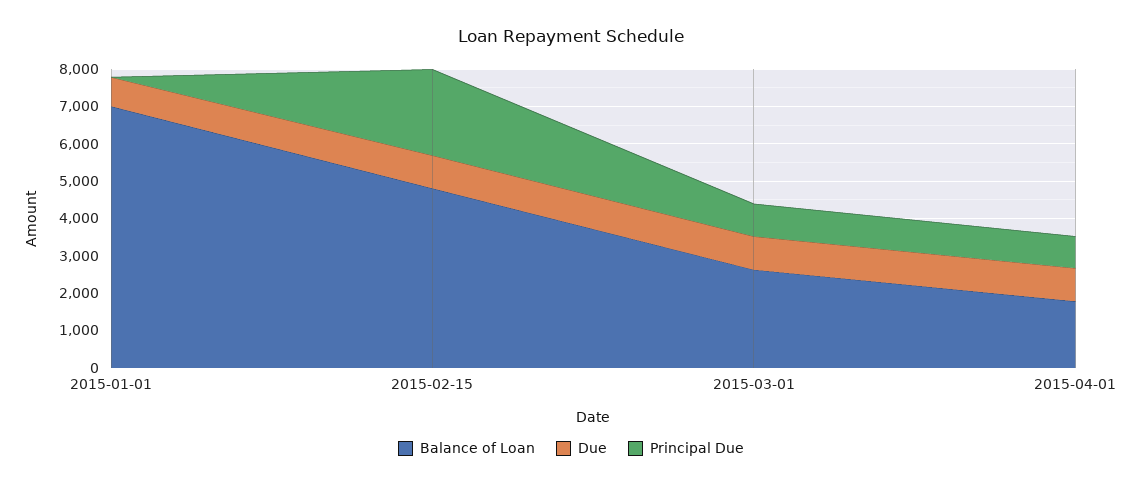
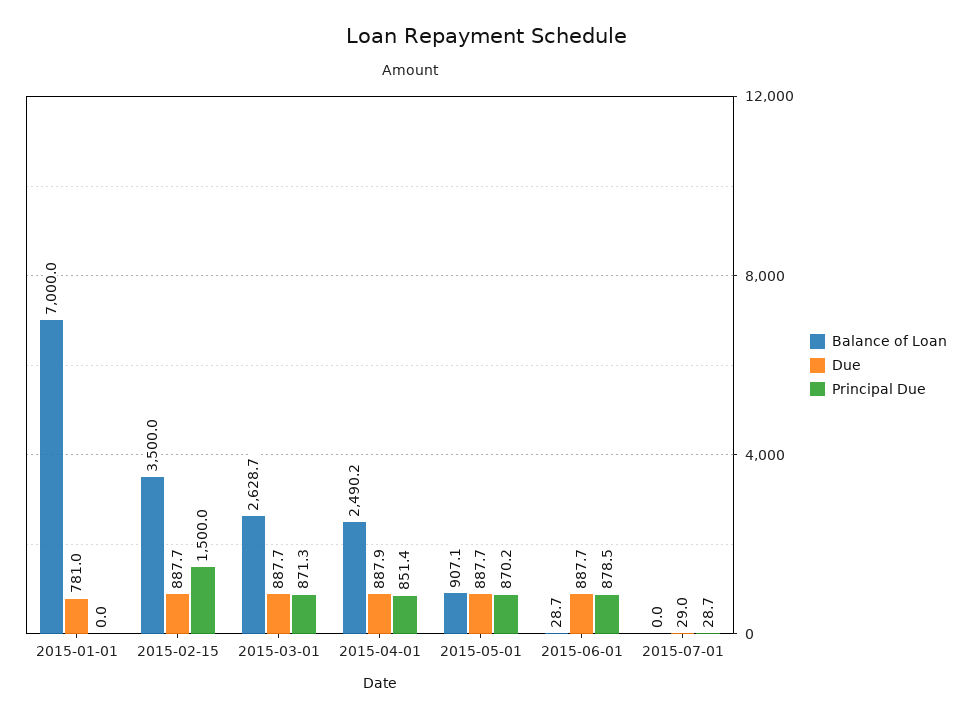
Balance of Loan, 2015-02-15: 4750 -> 3500
Principal Due, 2015-02-15: 2250 -> 1500
Balance of Loan, 2015-04-01: 1750 -> 2490.2
Balance of Loan, 2015-05-01: none -> 907.1
Due, 2015-05-01: none -> 887.7
Principal Due, 2015-05-01: none -> 870.2
Balance of Loan, 2015-06-01: none -> 28.7
Due, 2015-06-01: none -> 887.7
Principal Due, 2015-06-01: none -> 878.5
Balance of Loan, 2015-07-01: none -> 0
Due, 2015-07-01: none -> 29
Principal Due, 2015-07-01: none -> 28.7

